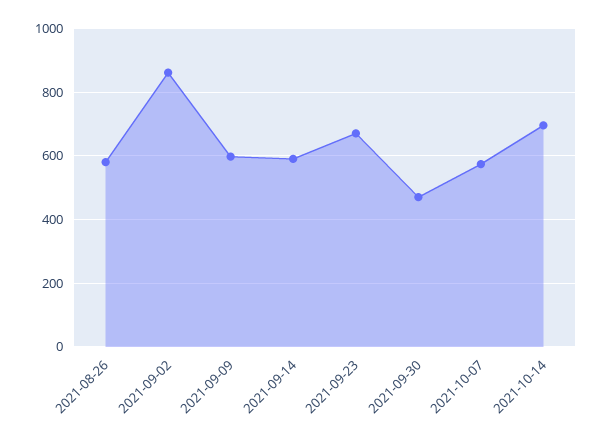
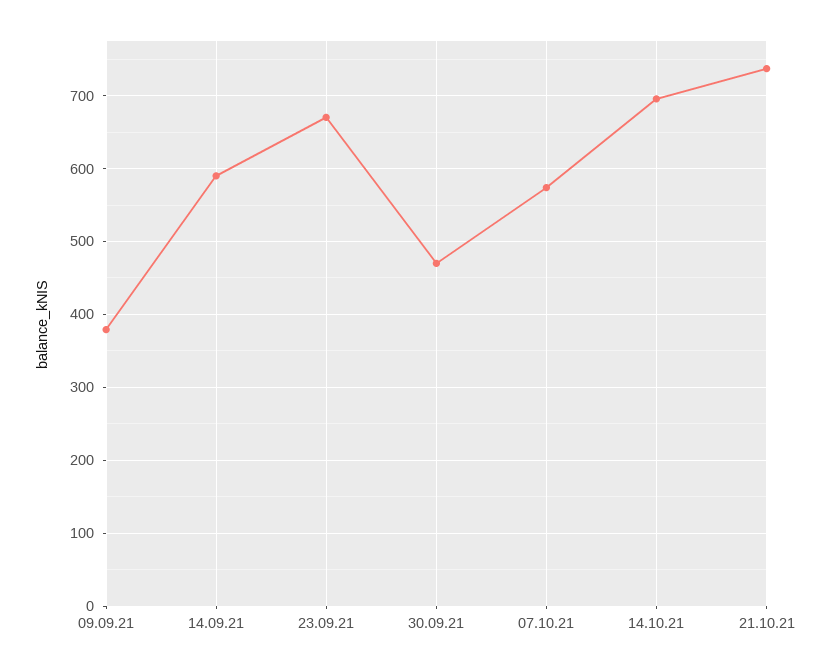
2021-08-26: 580 -> none
2021-09-02: 860 -> none
2021-09-09: 600 -> 380
21.10.21: none -> 740

